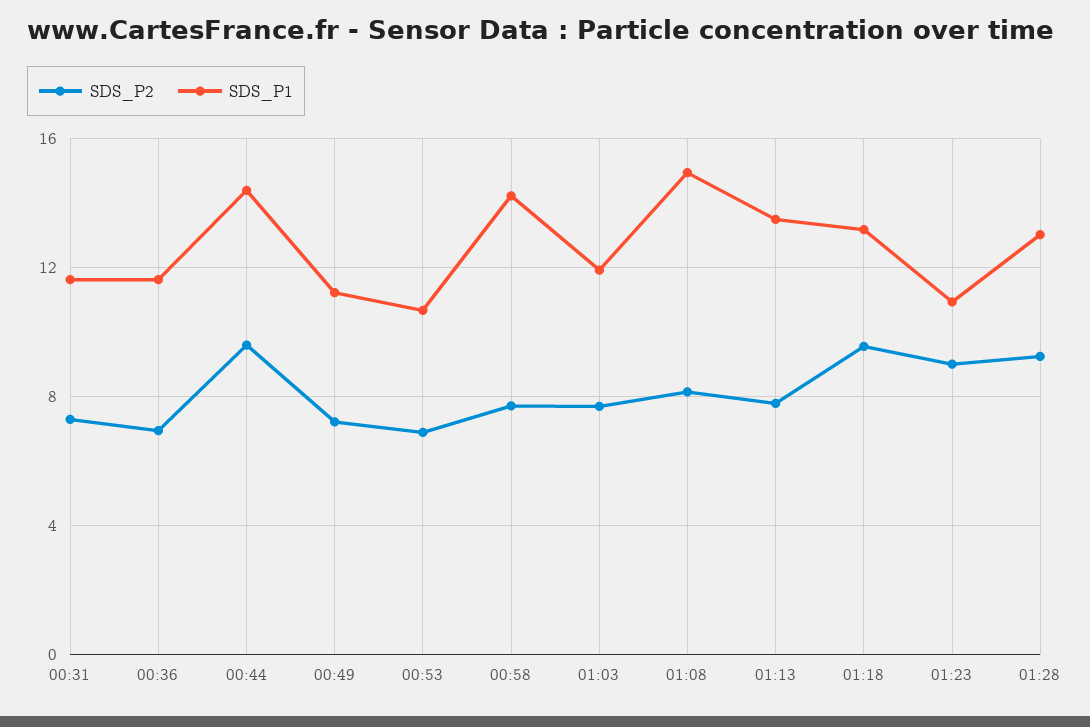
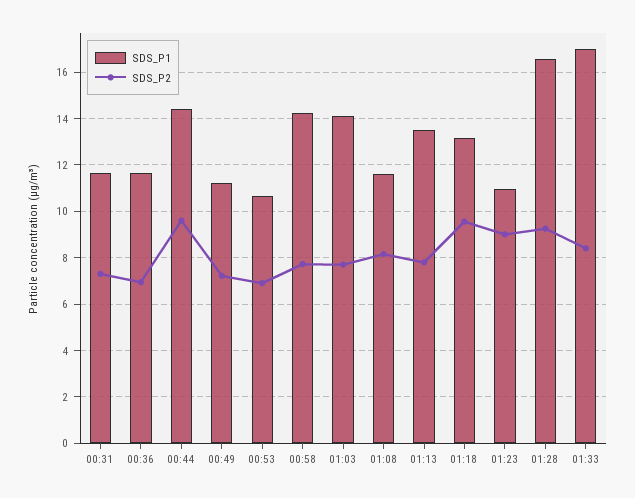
SDS_P1, 01:03: 12 -> 14
SDS_P1, 01:08: 15 -> 11.5
SDS_P1, 01:28: 13 -> 16.5
SDS_P1, 01:33: none -> 17
SDS_P2, 01:33: none -> 8.5

